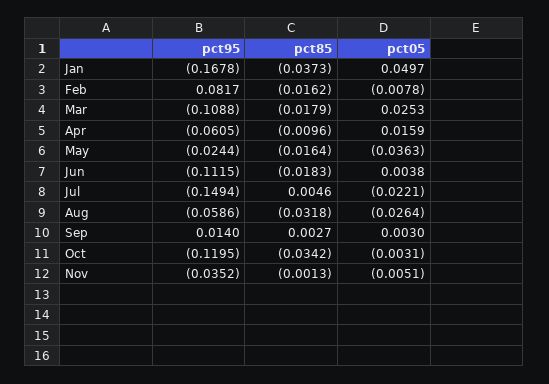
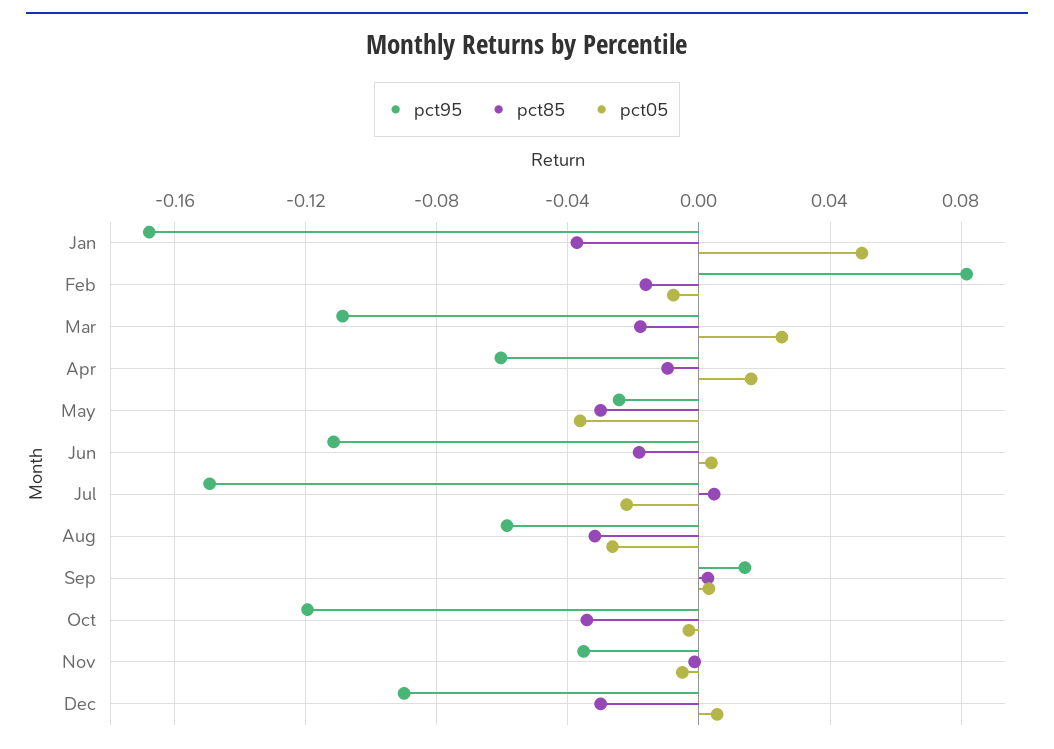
pct85, May: -0.0164 -> -0.03
pct95, Dec: none -> -0.09
pct85, Dec: none -> -0.03
pct05, Dec: none -> 0.005

